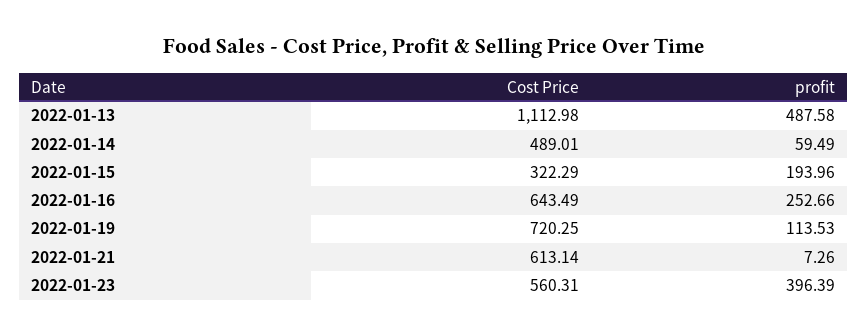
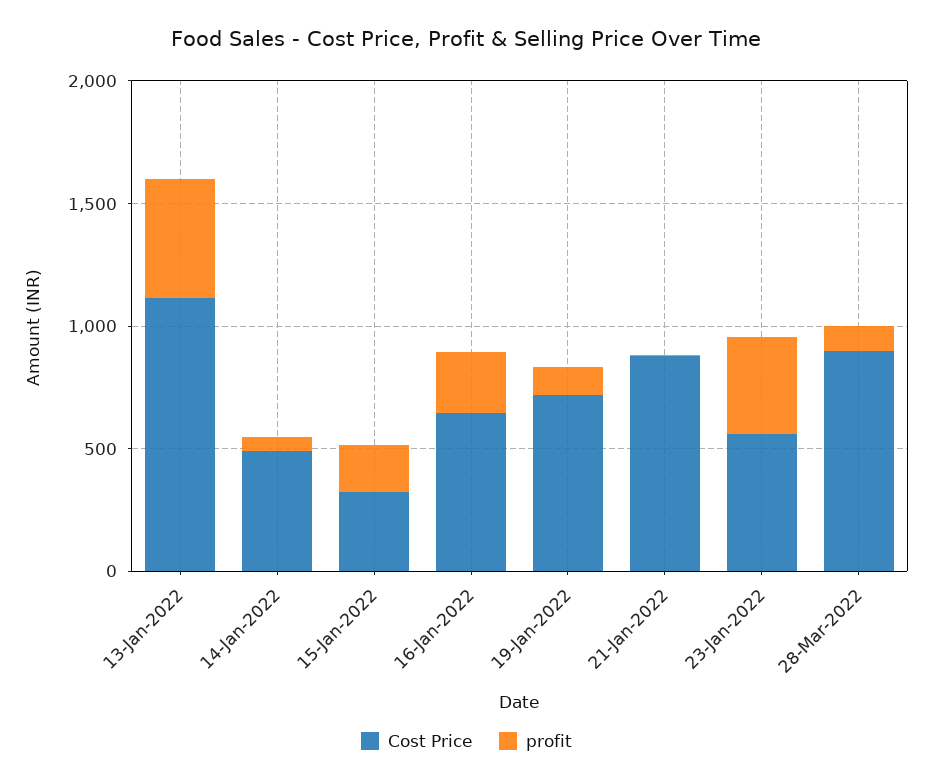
Cost Price, 2022-01-21: 613.14 -> 900
Cost Price, 28-Mar-2022: none -> 900
profit, 28-Mar-2022: none -> 100

